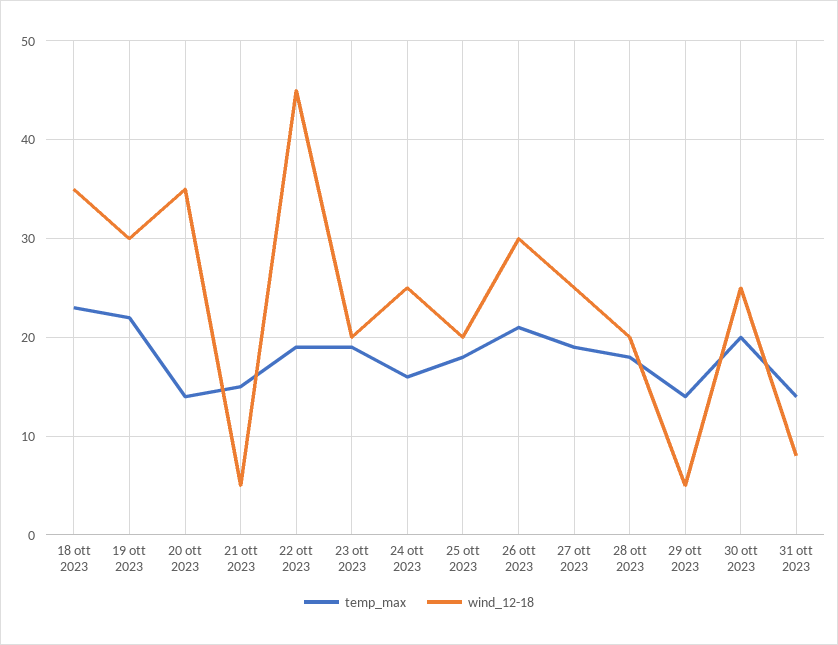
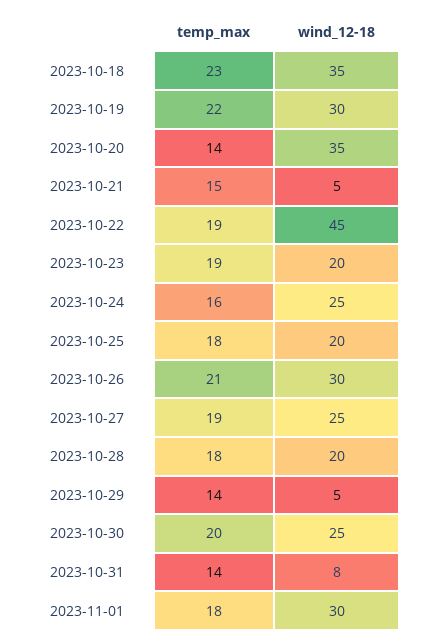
temp_max, 2023-11-01: none -> 18
wind_12-18, 2023-11-01: none -> 30

